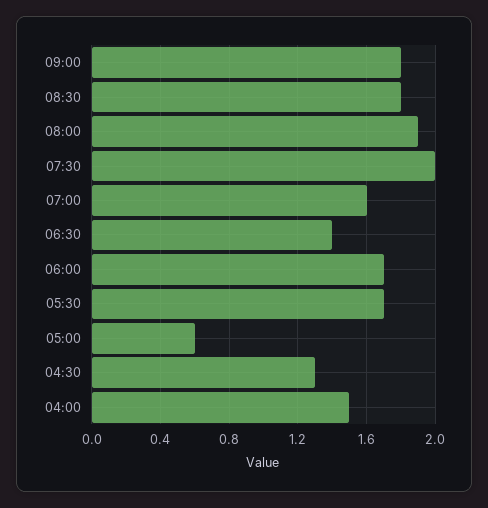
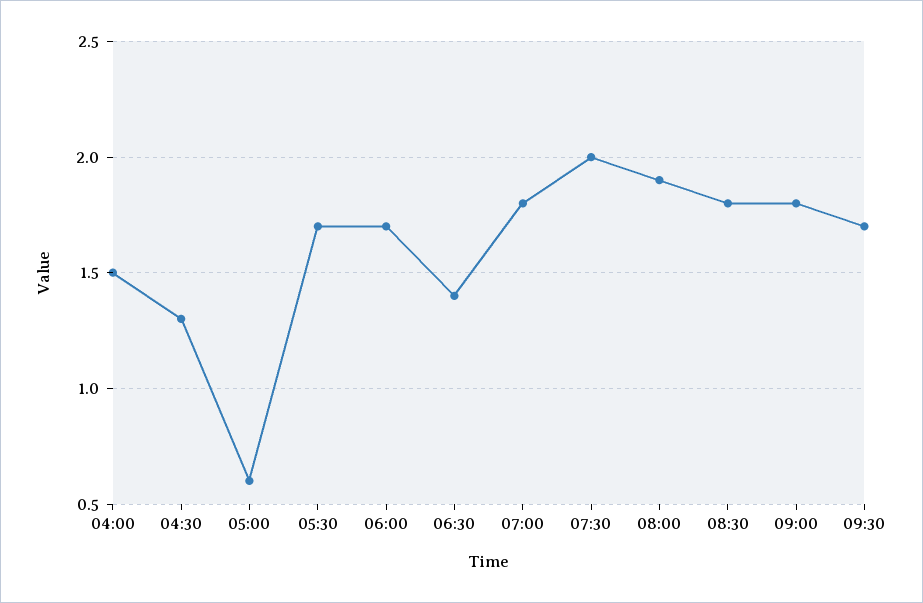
07:00: 1.6 -> 1.8
09:30: none -> 1.7

